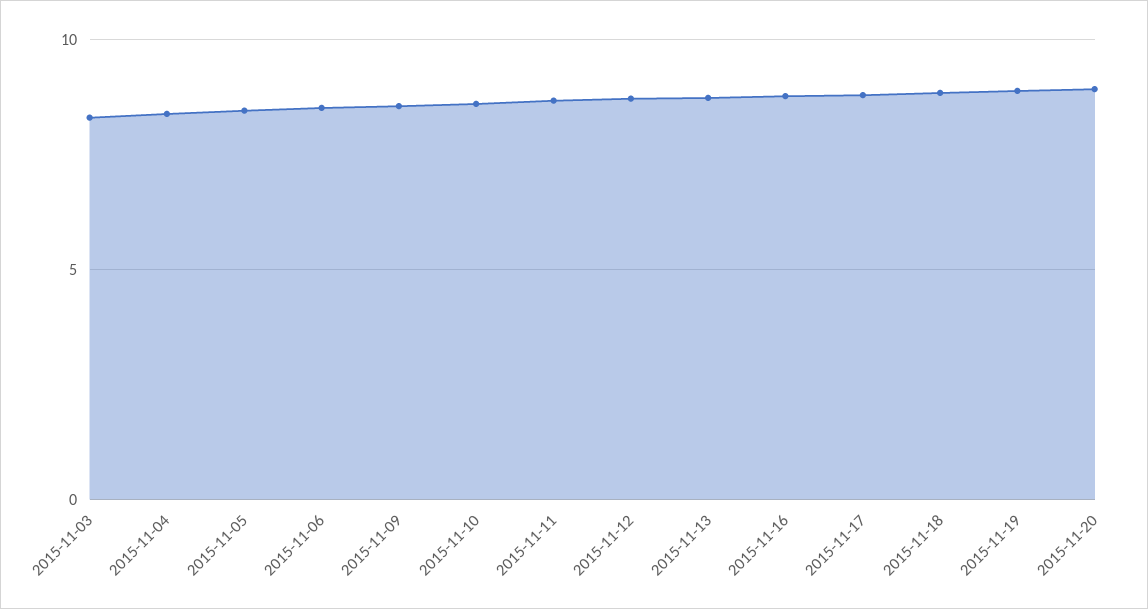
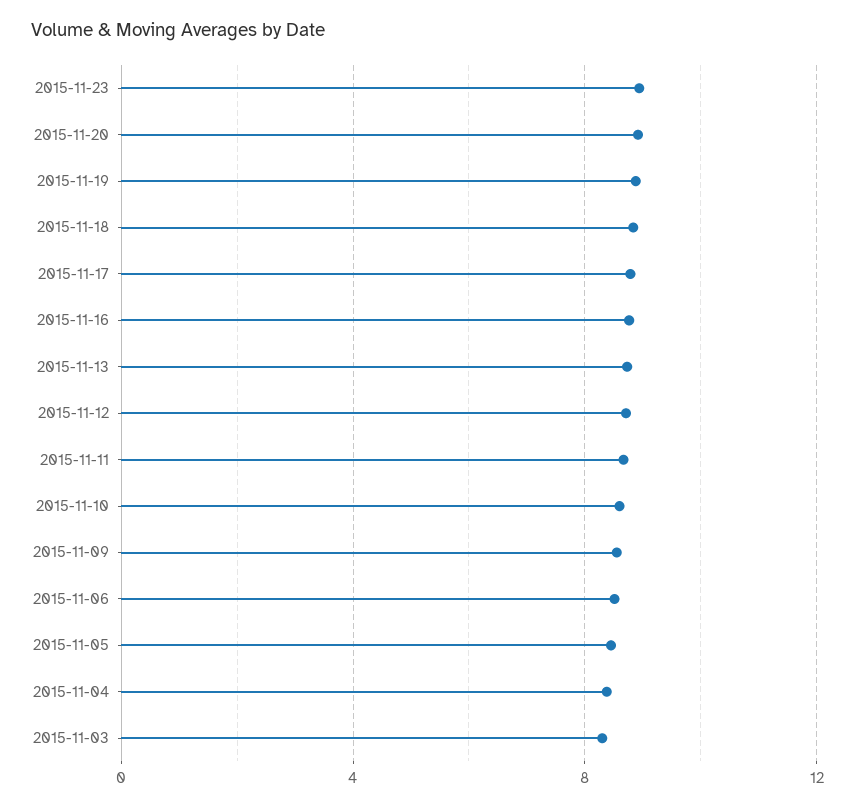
2015-11-23: none -> 9

